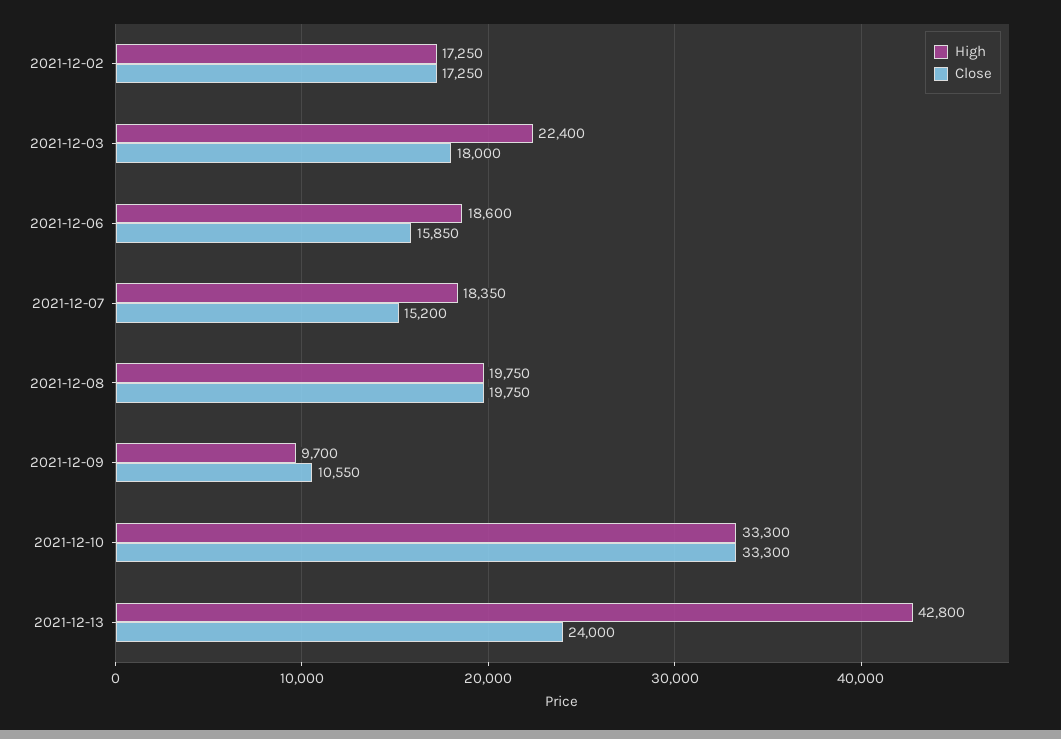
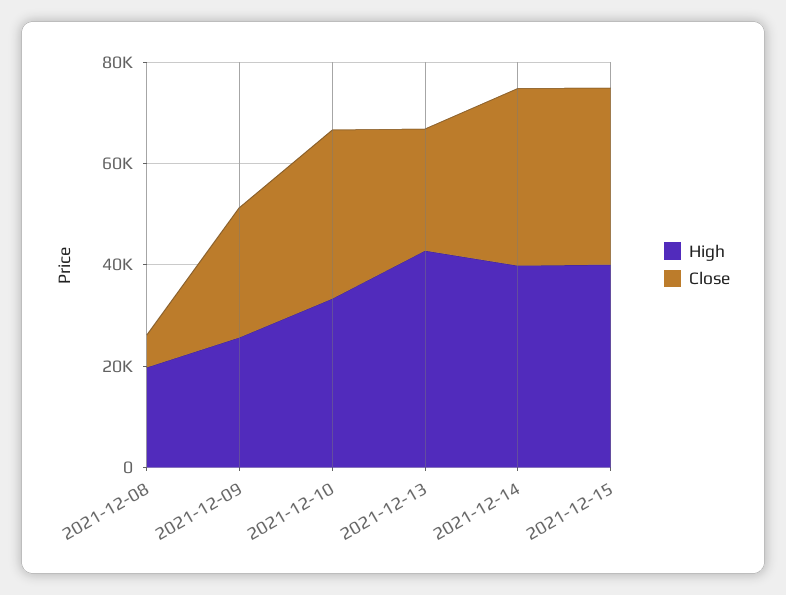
High, 2021-12-02: 17250 -> none
Close, 2021-12-02: 17250 -> none
High, 2021-12-03: 22400 -> none
Close, 2021-12-03: 18000 -> none
High, 2021-12-06: 18600 -> none
Close, 2021-12-06: 15850 -> none
High, 2021-12-07: 18350 -> none
Close, 2021-12-07: 15200 -> none
Close, 2021-12-08: 19750 -> 5000
High, 2021-12-09: 9700 -> 25000
Close, 2021-12-09: 10550 -> 25000
High, 2021-12-14: none -> 40000
Close, 2021-12-14: none -> 35000
High, 2021-12-15: none -> 40000
Close, 2021-12-15: none -> 35000

